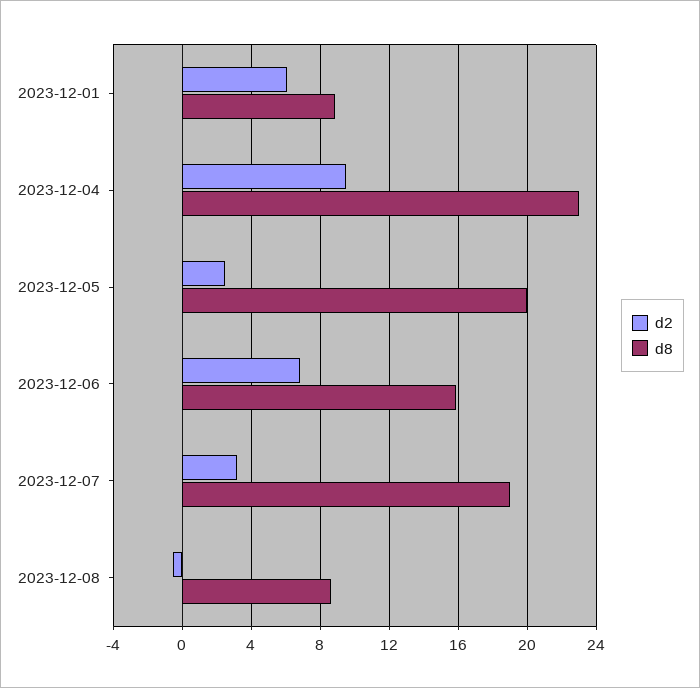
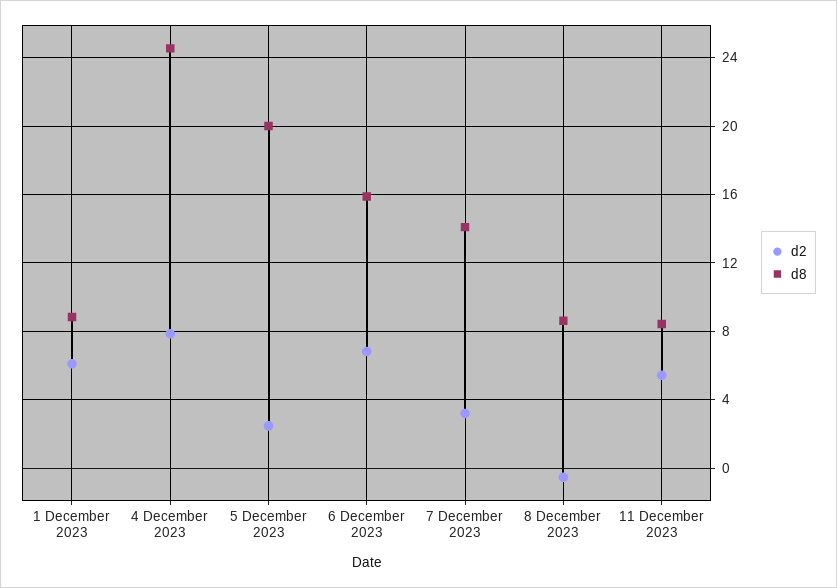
d2, 2023-12-04: 9.5 -> 8
d8, 2023-12-04: 23 -> 24.5
d8, 2023-12-07: 19 -> 14
d2, 11 December 2023: none -> 5.5
d8, 11 December 2023: none -> 8.5

